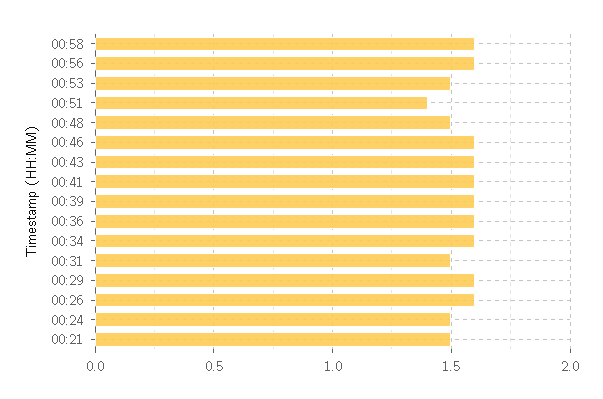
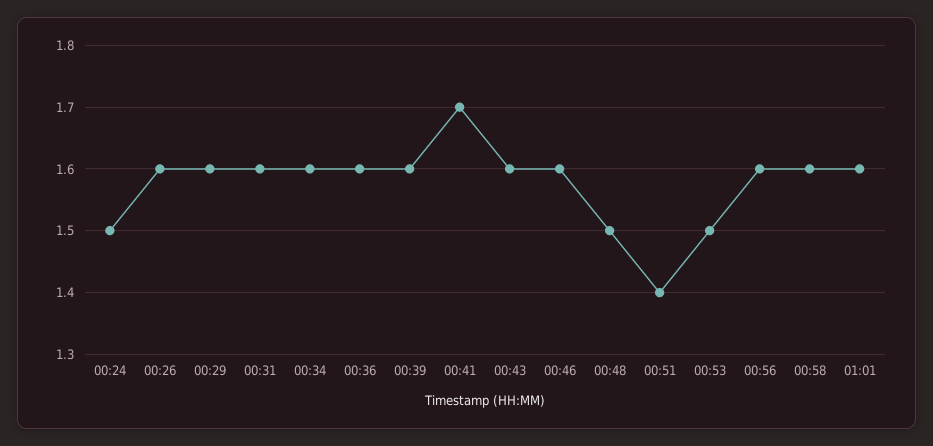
00:41: 1.6 -> 1.7
00:31: 1.5 -> 1.6
00:21: 1.5 -> none
01:01: none -> 1.6

